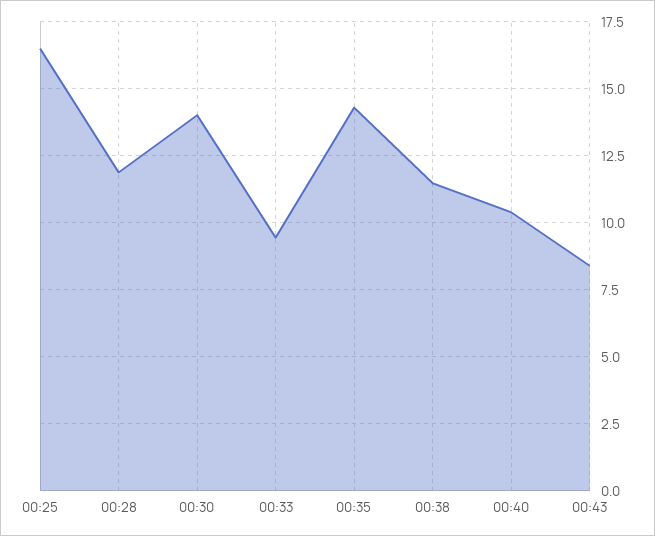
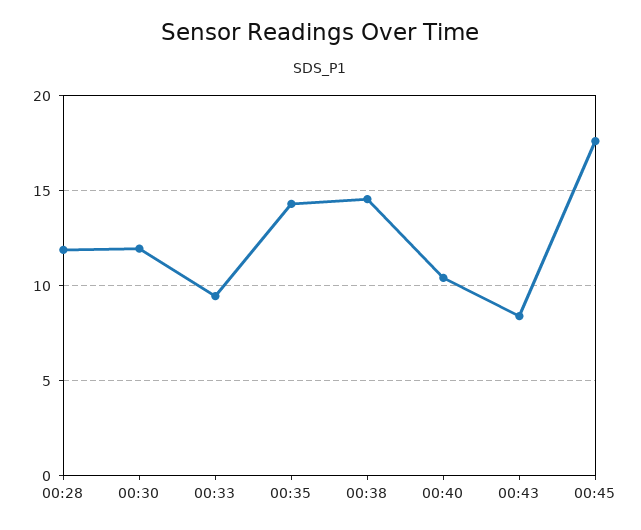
00:25: 16.5 -> none
00:30: 14 -> 12
00:38: 11.5 -> 14.5
00:45: none -> 17.5

